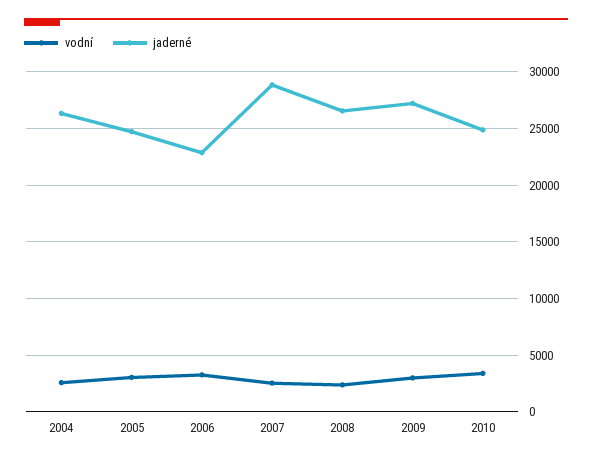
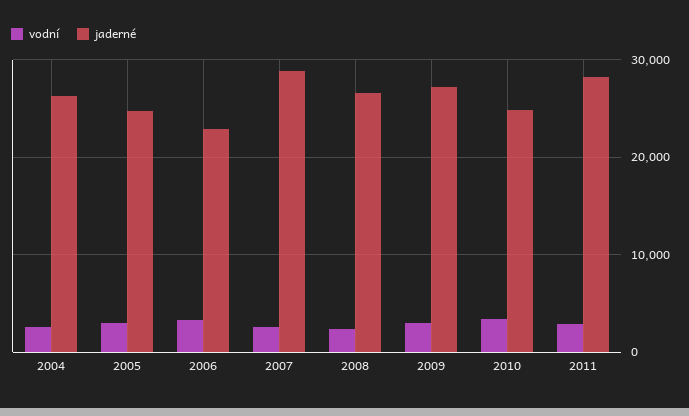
vodní, 2011: none -> 3000
jaderné, 2011: none -> 28000

